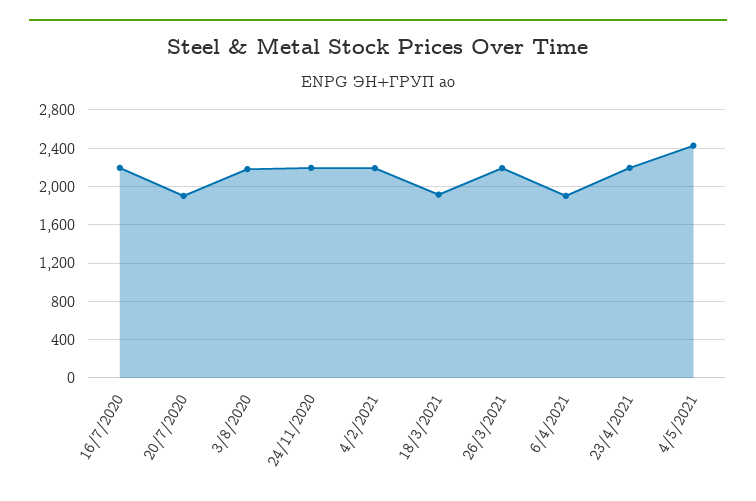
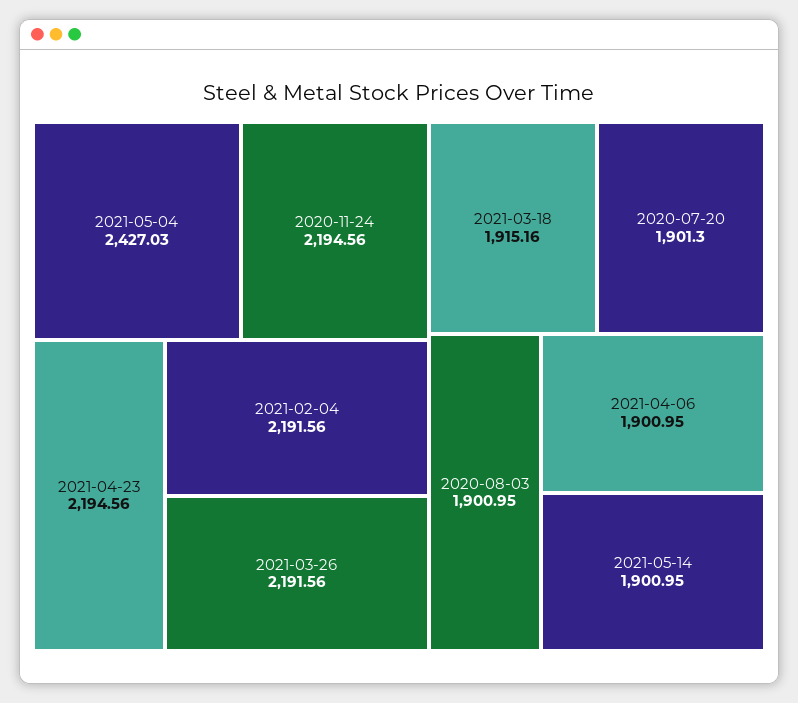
16/7/2020: 2200 -> none
3/8/2020: 2200 -> 1900.95
2021-05-14: none -> 1900.95

